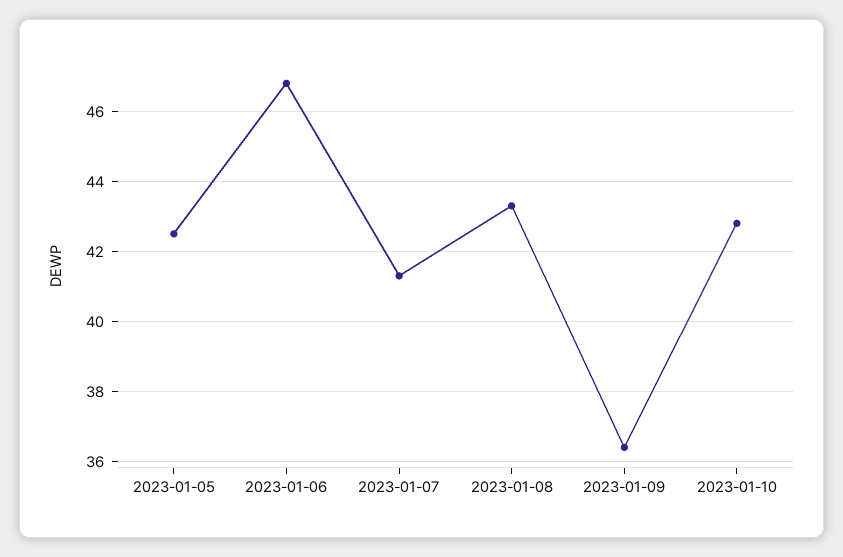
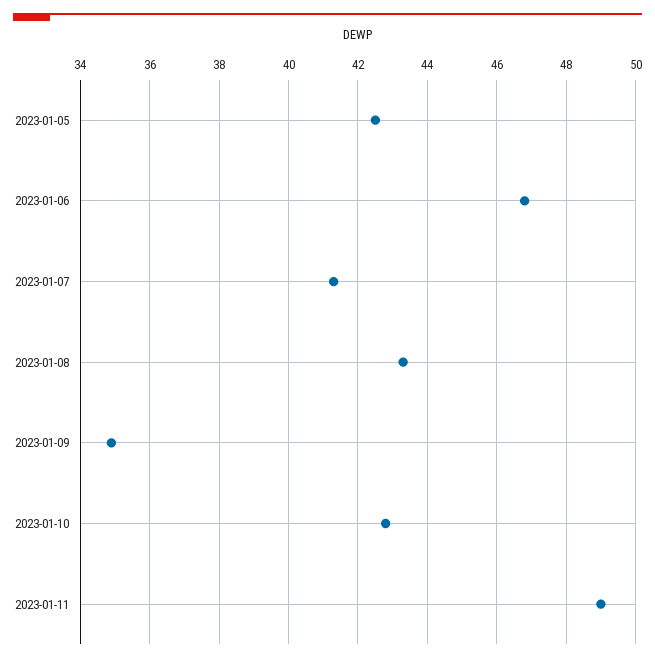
2023-01-09: 36.5 -> 35
2023-01-11: none -> 49

